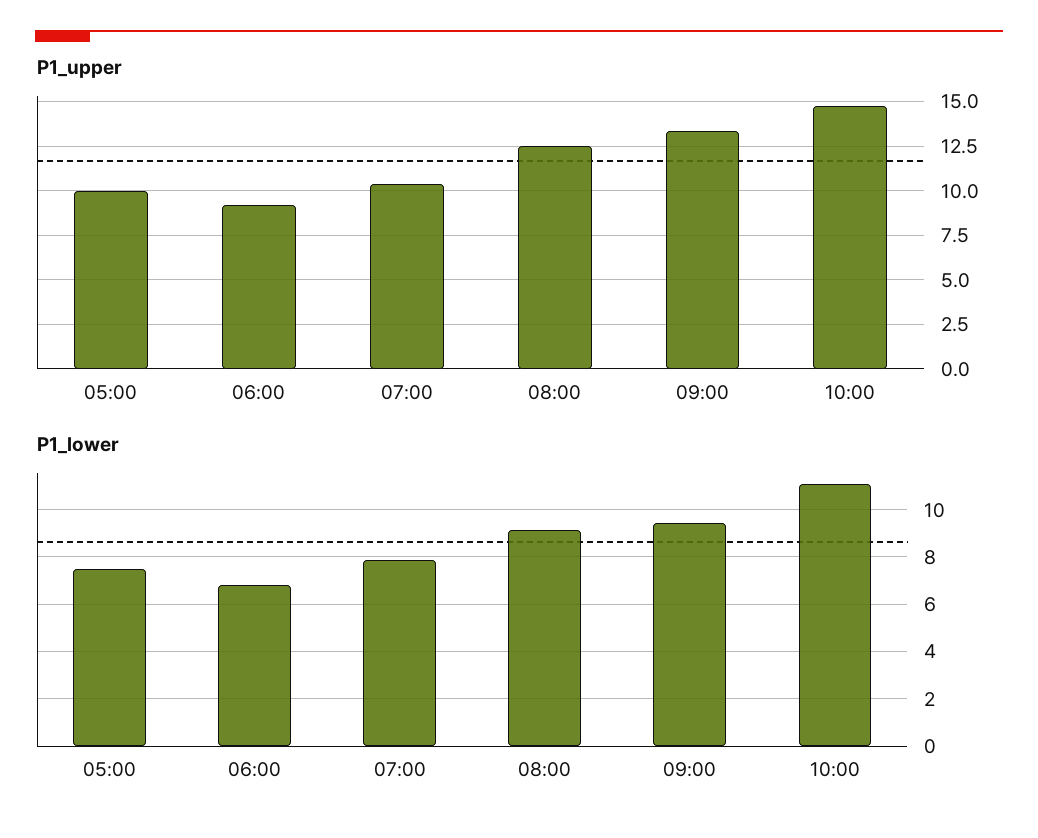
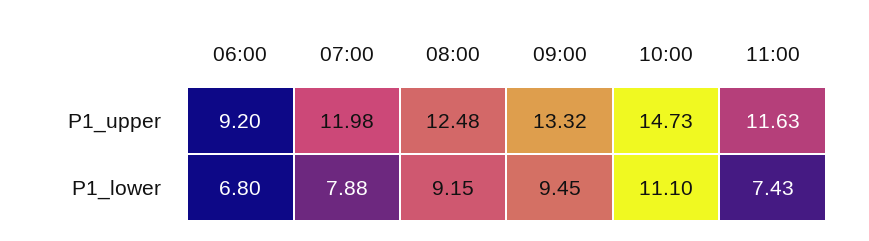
P1_upper, 05:00: 10 -> none
P1_upper, 07:00: 10.5 -> 11.98
P1_lower, 05:00: 7.5 -> none
P1_upper, 11:00: none -> 11.63
P1_lower, 11:00: none -> 7.43

